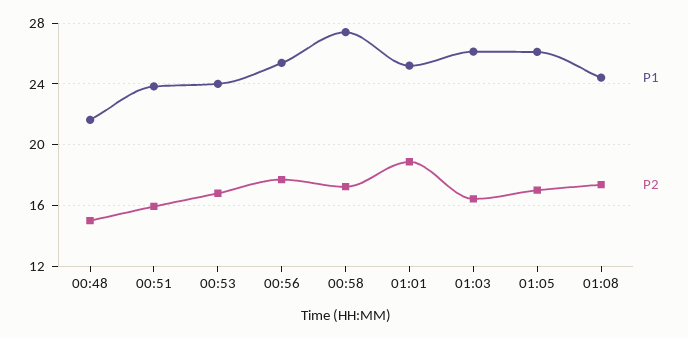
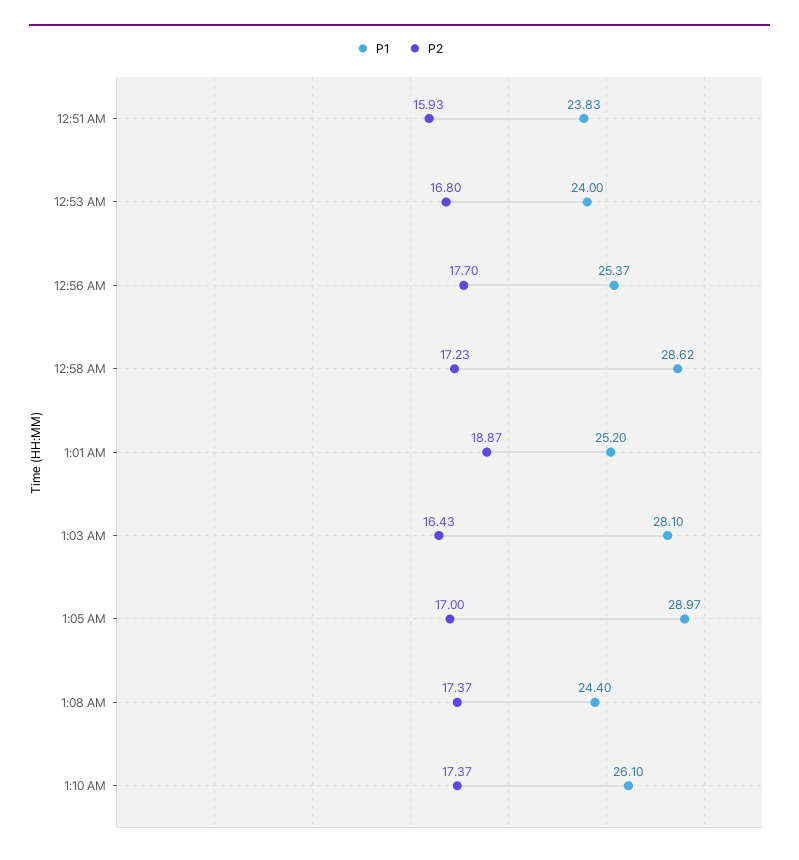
P1, 00:48: 21.5 -> none
P2, 00:48: 15 -> none
P1, 00:58: 27.5 -> 28.62
P1, 01:03: 26 -> 28.1
P1, 01:05: 26 -> 28.97
P1, 1:10 AM: none -> 26.1
P2, 1:10 AM: none -> 17.37

